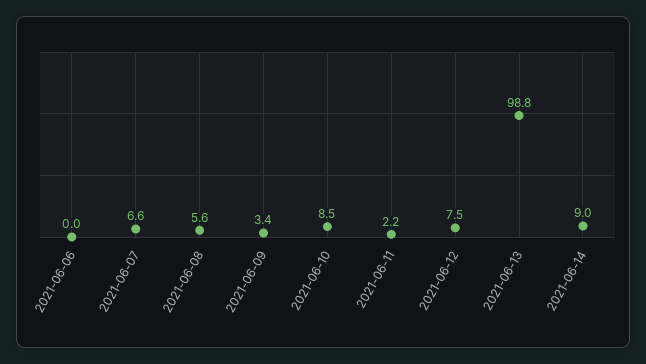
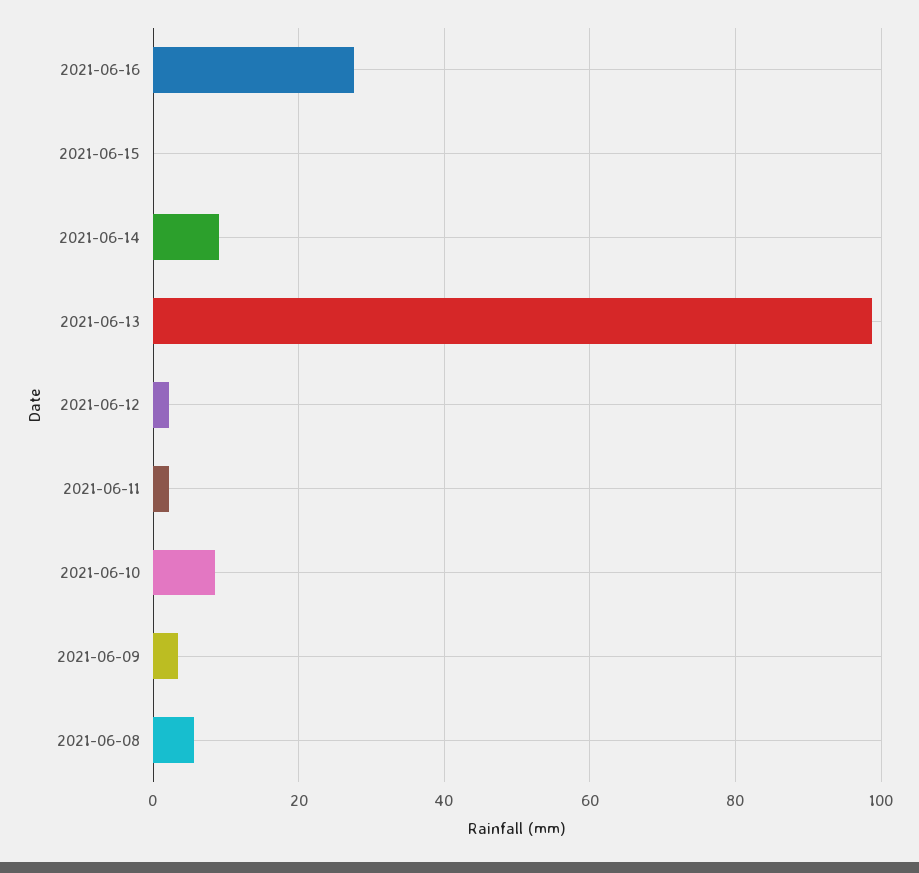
2021-06-06: 0 -> none
2021-06-07: 6.6 -> none
2021-06-12: 7.5 -> 2
2021-06-16: none -> 28
2021-06-15: none -> 0

